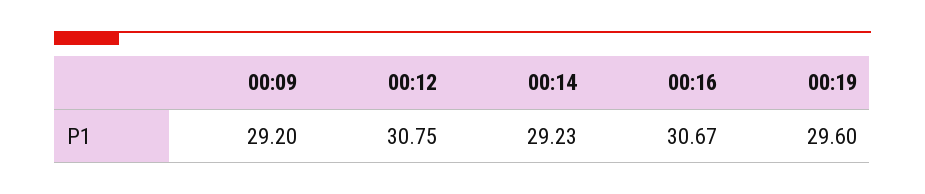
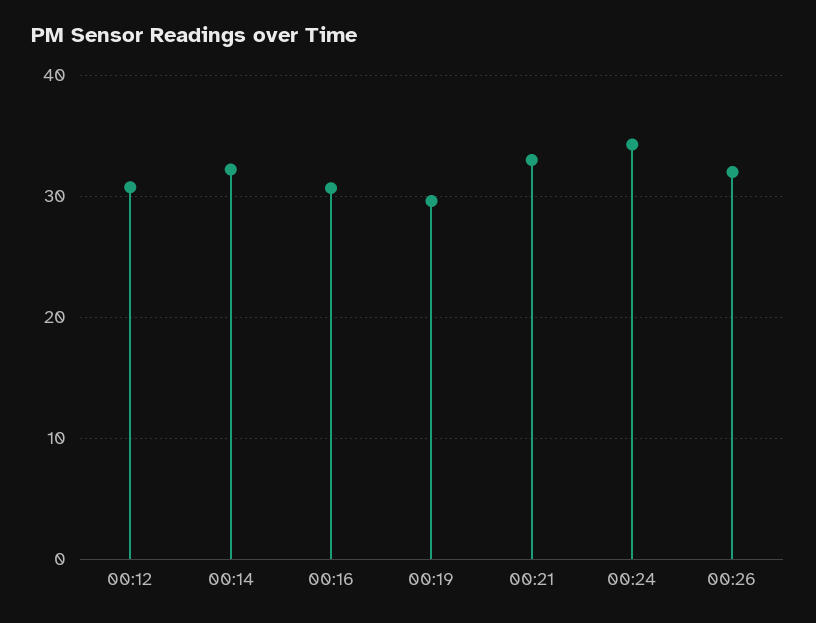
00:09: 29.2 -> none
00:14: 29.23 -> 32
00:21: none -> 33
00:24: none -> 34
00:26: none -> 32

